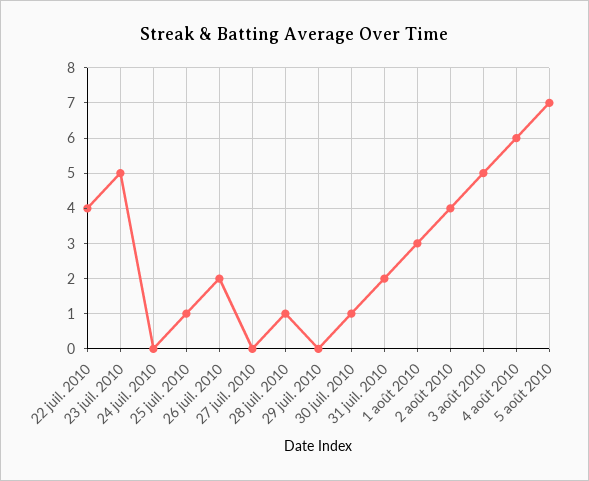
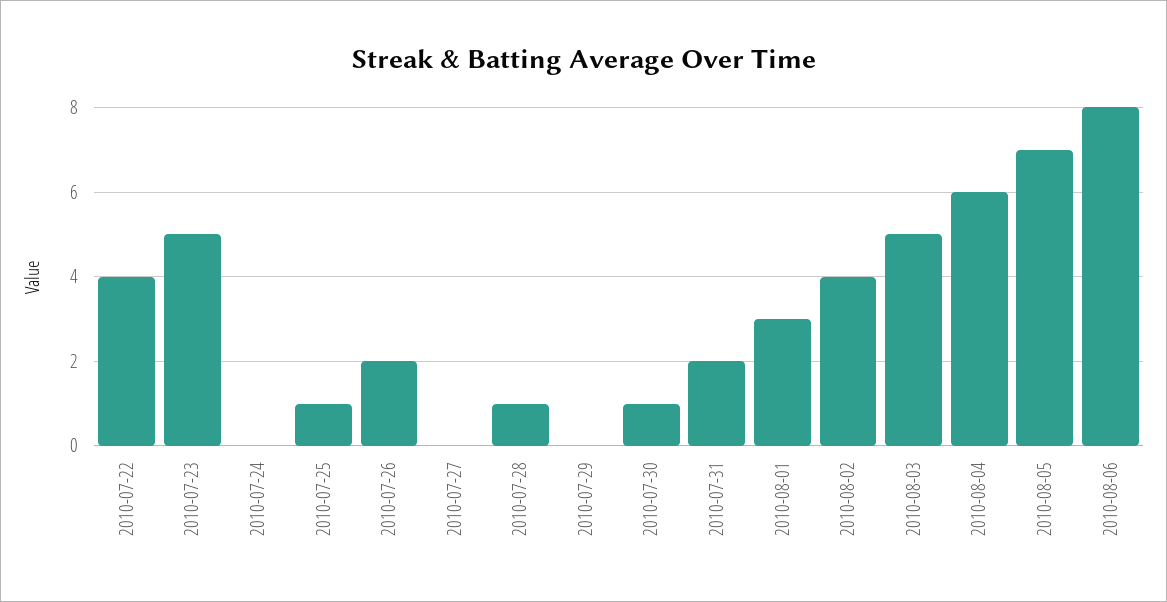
2010-08-06: none -> 8

